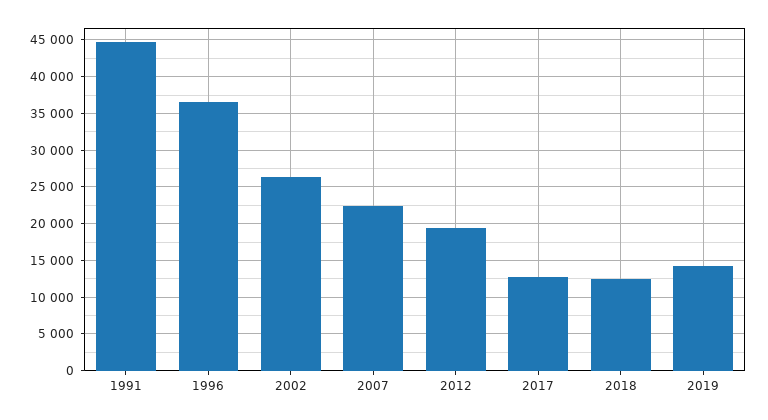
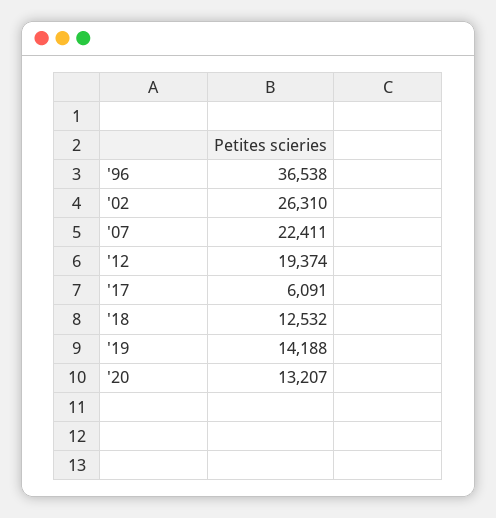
1991: 45000 -> none
2017: 13000 -> 6091
'20: none -> 13207

